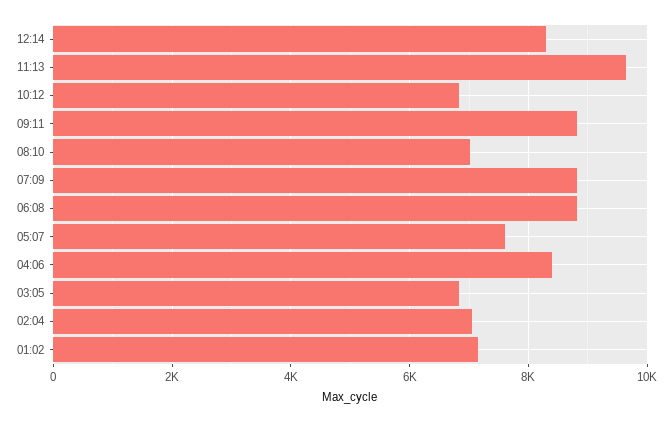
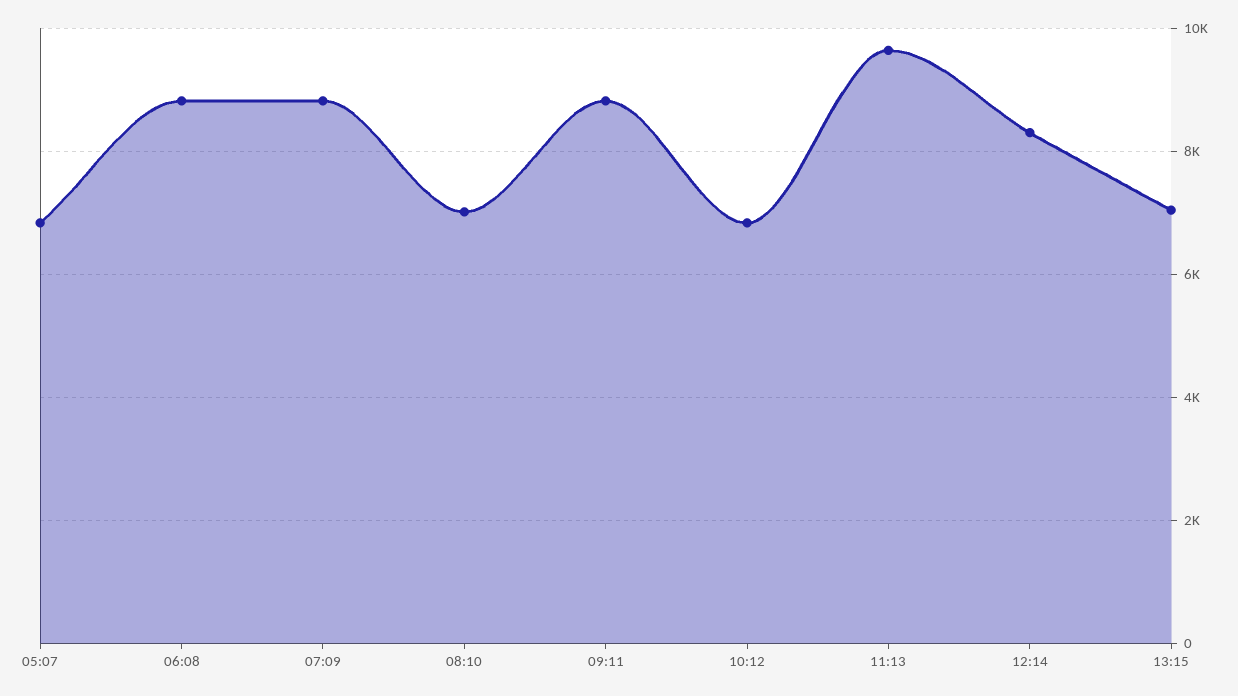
05:07: 7600 -> 6800
04:06: 8400 -> none
03:05: 6800 -> none
02:04: 7000 -> none
01:02: 7200 -> none
13:15: none -> 7000

